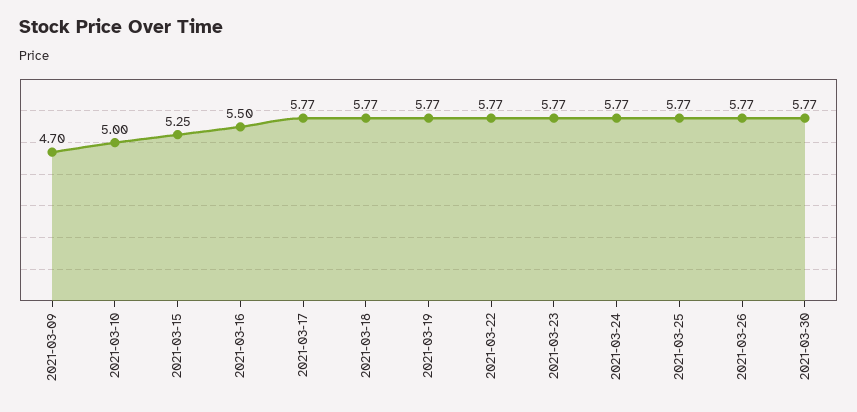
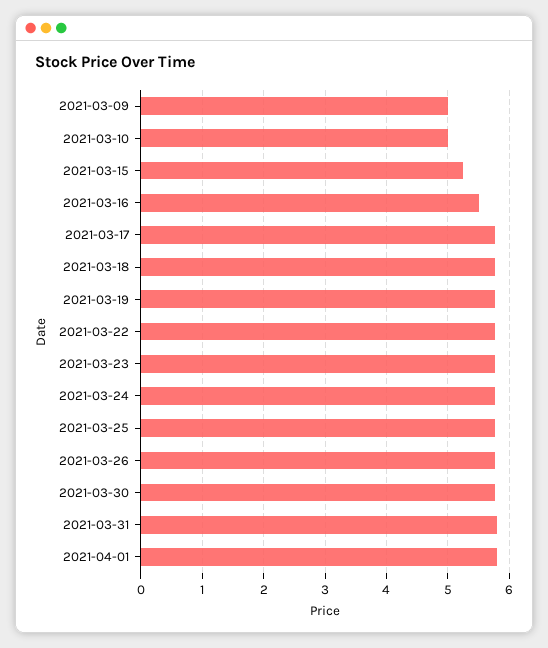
2021-03-09: 4.7 -> 5
2021-03-31: none -> 5.8
2021-04-01: none -> 5.8

